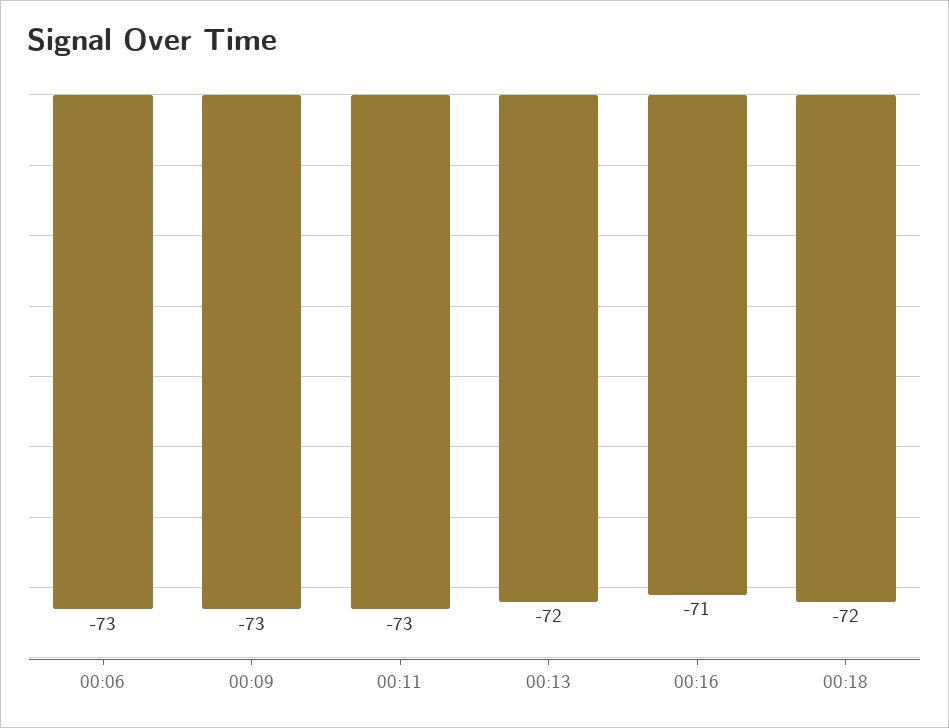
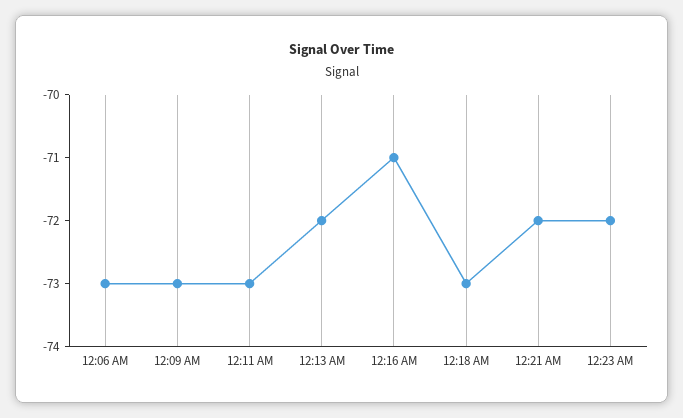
00:18: -72 -> -73
12:21 AM: none -> -72
12:23 AM: none -> -72

